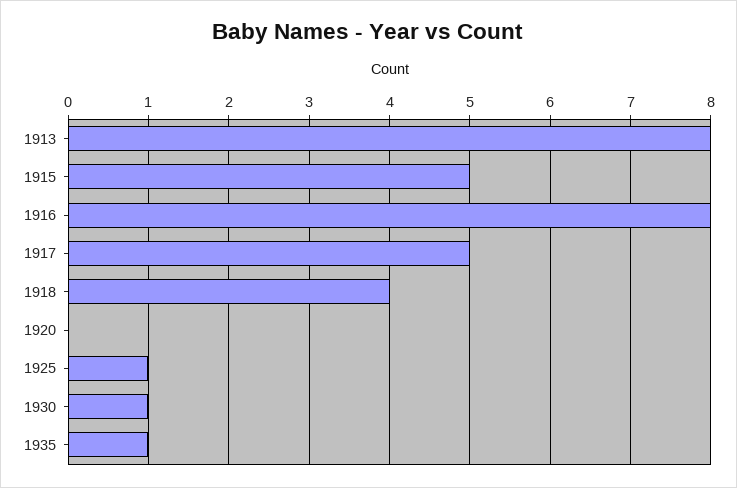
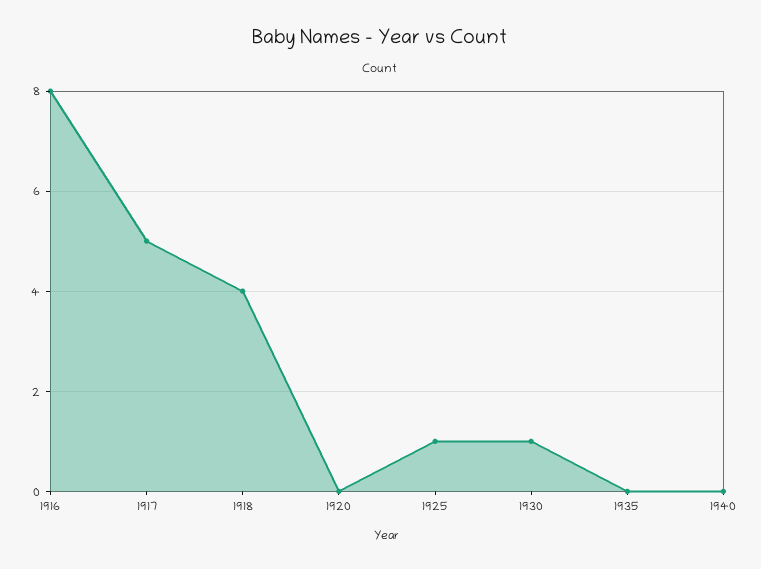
1913: 8 -> none
1915: 5 -> none
1935: 1 -> 0
1940: none -> 0

